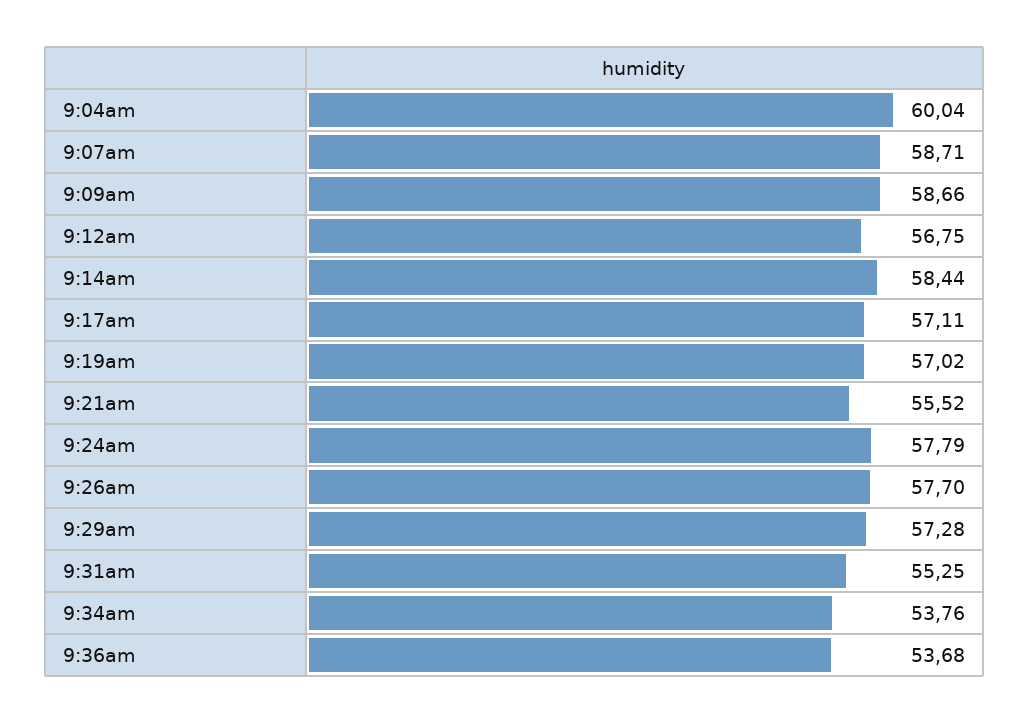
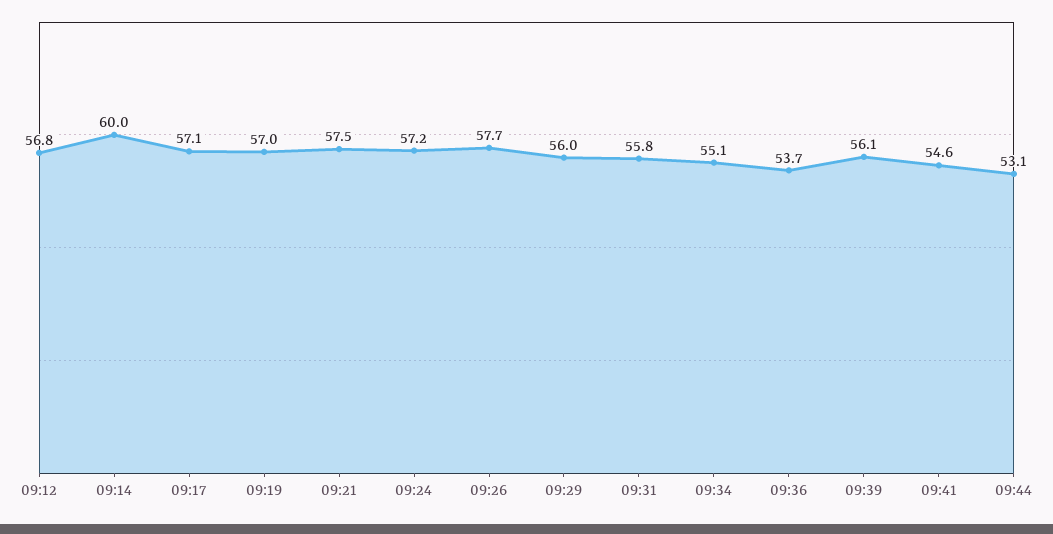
9:04am: 60.04 -> none
9:07am: 58.71 -> none
9:09am: 58.66 -> none
9:14am: 58.44 -> 60
9:21am: 55.52 -> 57.5
9:24am: 57.79 -> 57.2
9:29am: 57.28 -> 56
9:31am: 55.25 -> 55.8
9:34am: 53.76 -> 55.1
09:39: none -> 56.1
09:41: none -> 54.6
09:44: none -> 53.1

